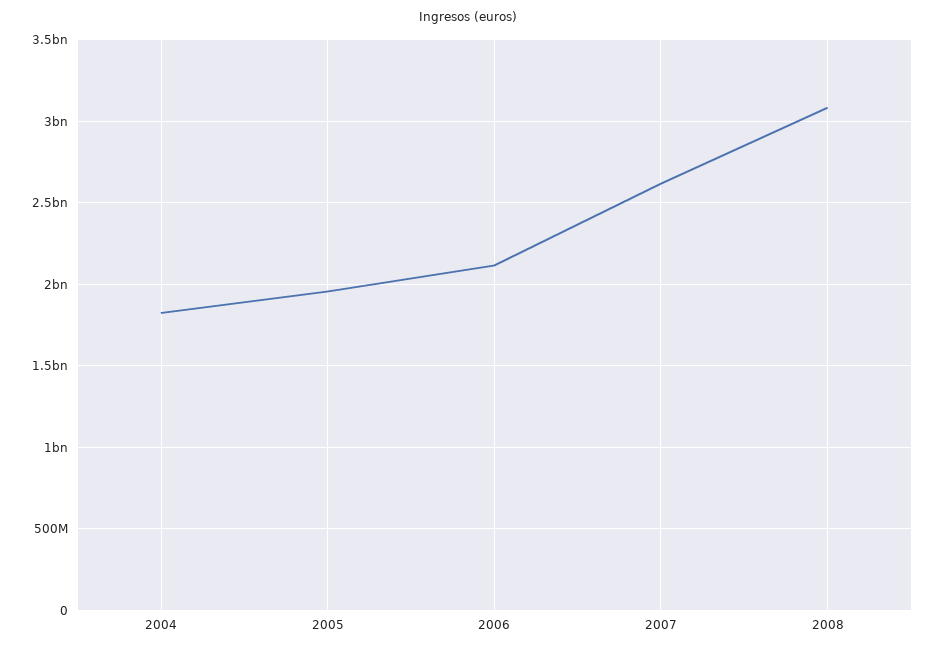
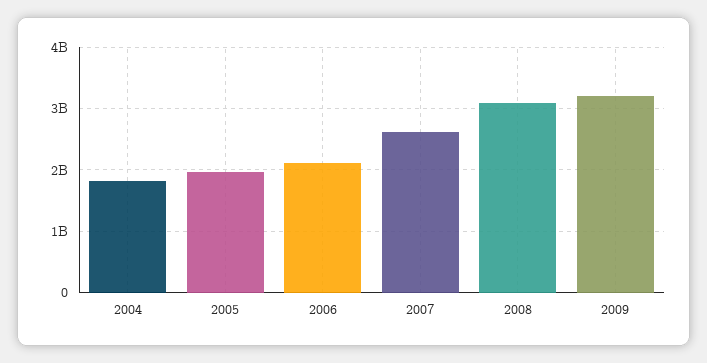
2009: none -> 3200000000

